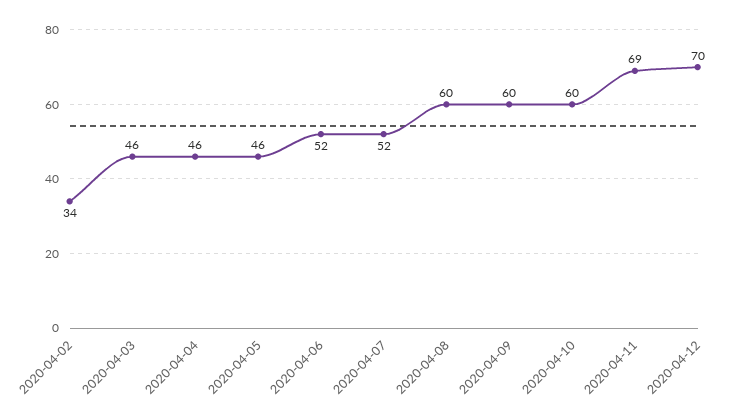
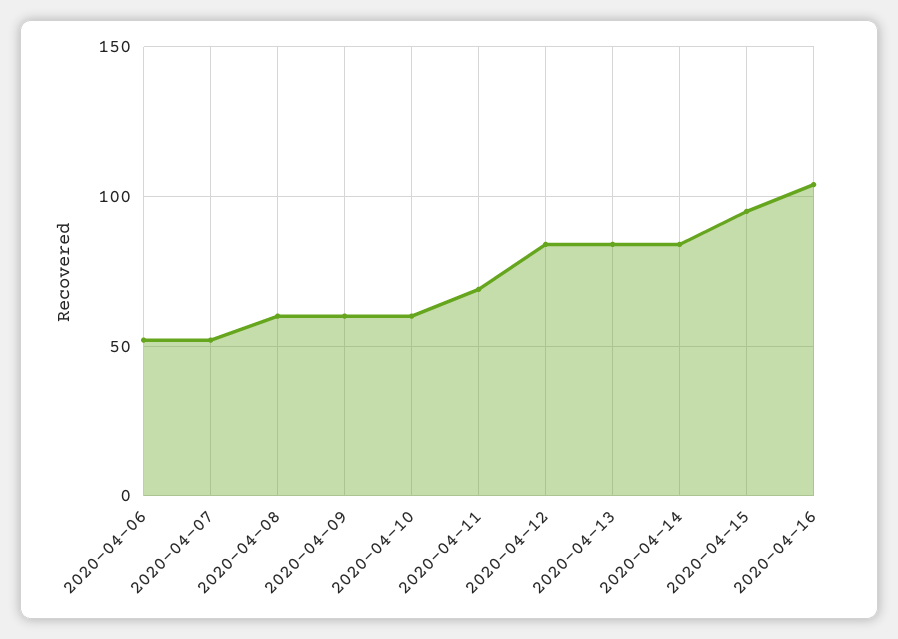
2020-04-02: 34 -> none
2020-04-03: 46 -> none
2020-04-04: 46 -> none
2020-04-05: 46 -> none
2020-04-12: 70 -> 85
2020-04-13: none -> 85
2020-04-14: none -> 85
2020-04-15: none -> 95
2020-04-16: none -> 105

